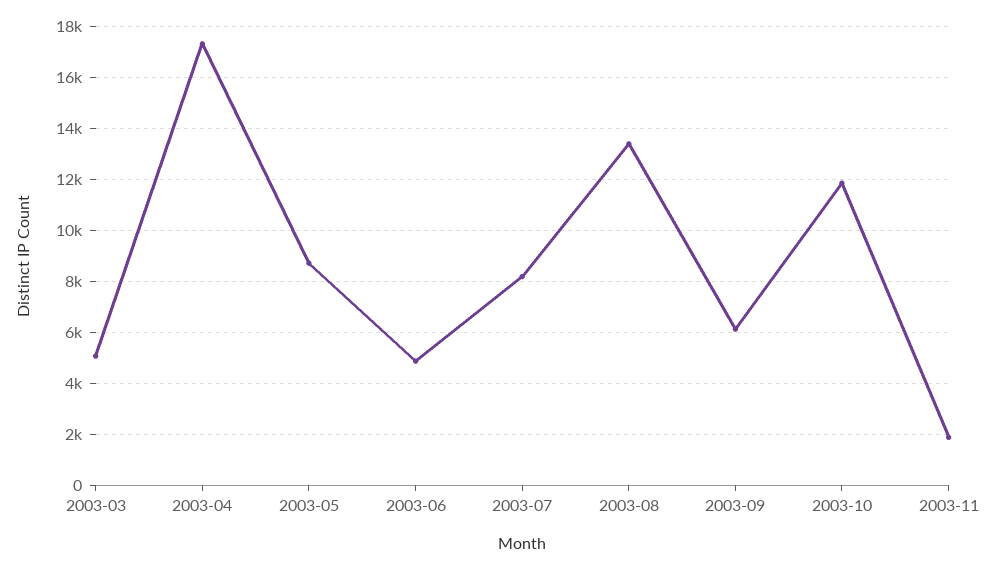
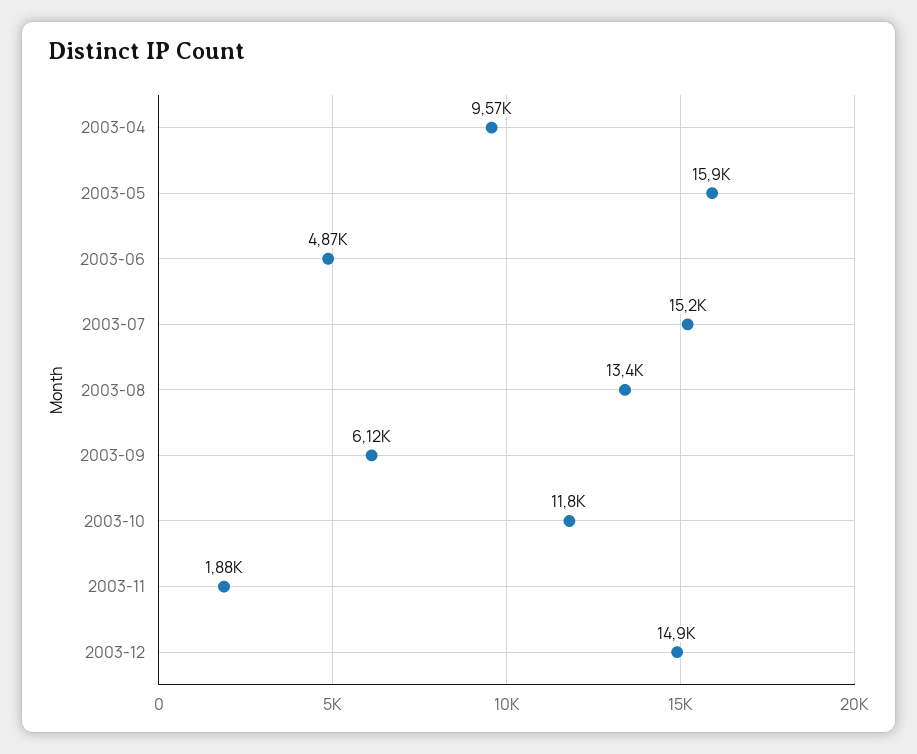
2003-03: 5000 -> none
2003-04: 17250 -> 9570
2003-05: 8750 -> 15900
2003-07: 8250 -> 15200
2003-12: none -> 14900

